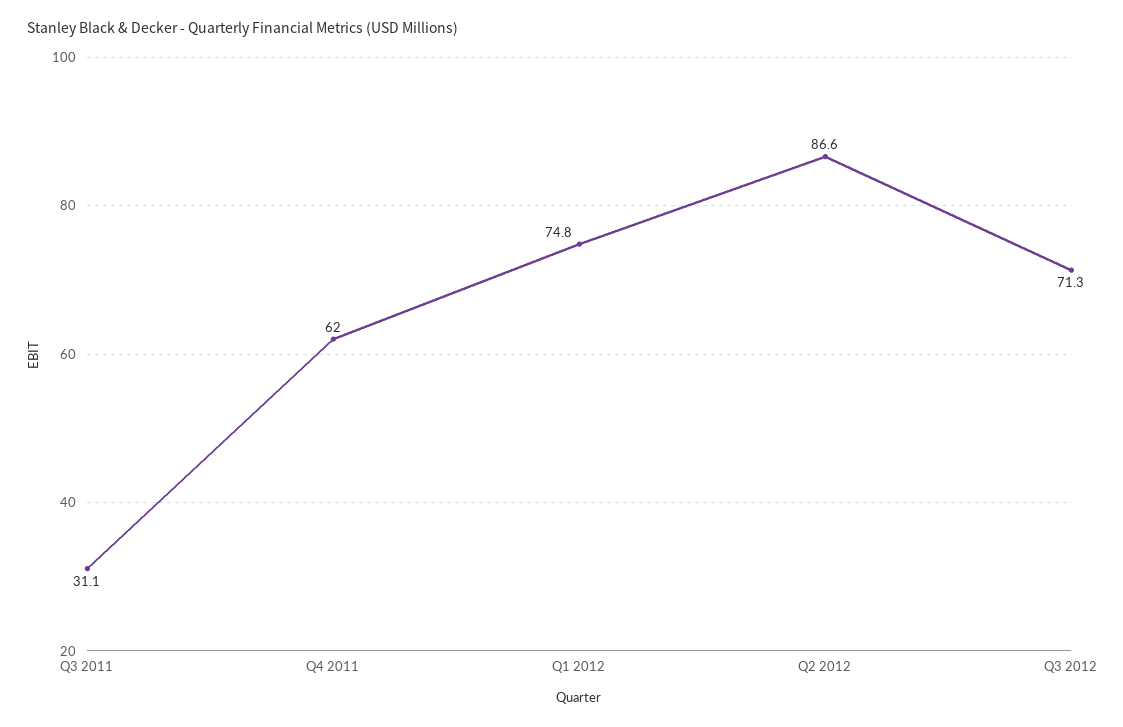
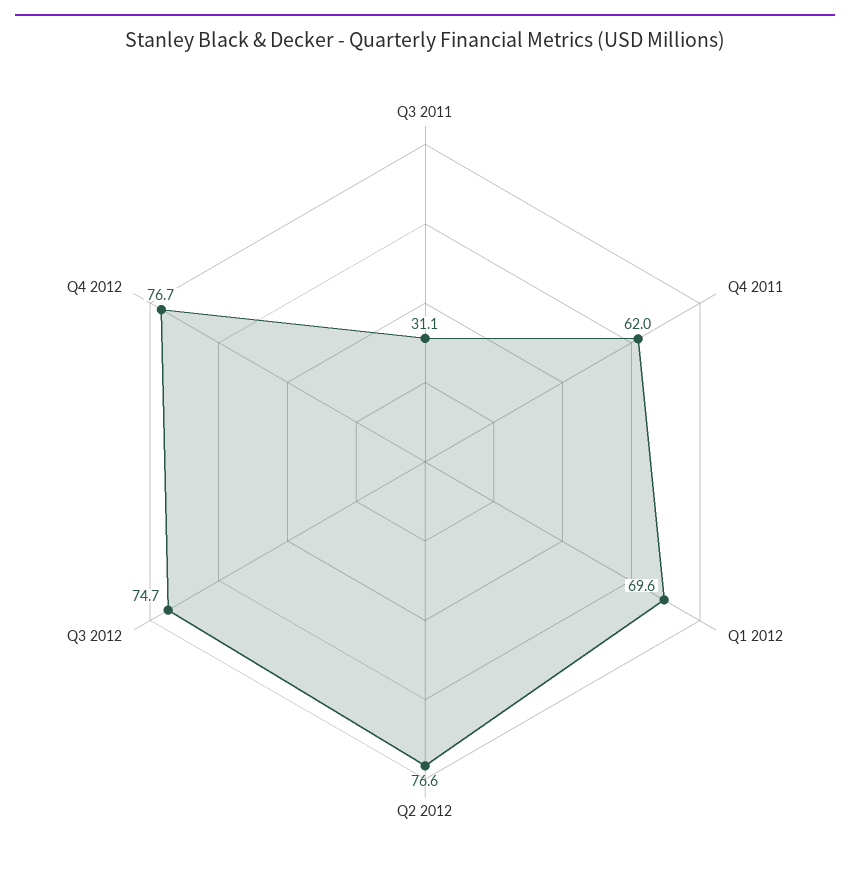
Q1 2012: 74.8 -> 69.6
Q2 2012: 86.6 -> 76.6
Q3 2012: 71.3 -> 74.7
Q4 2012: none -> 76.7

